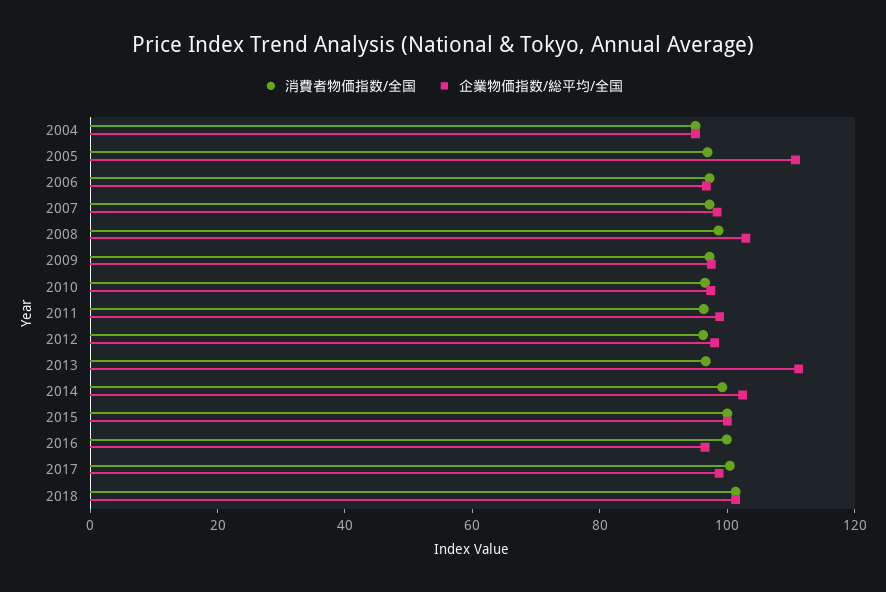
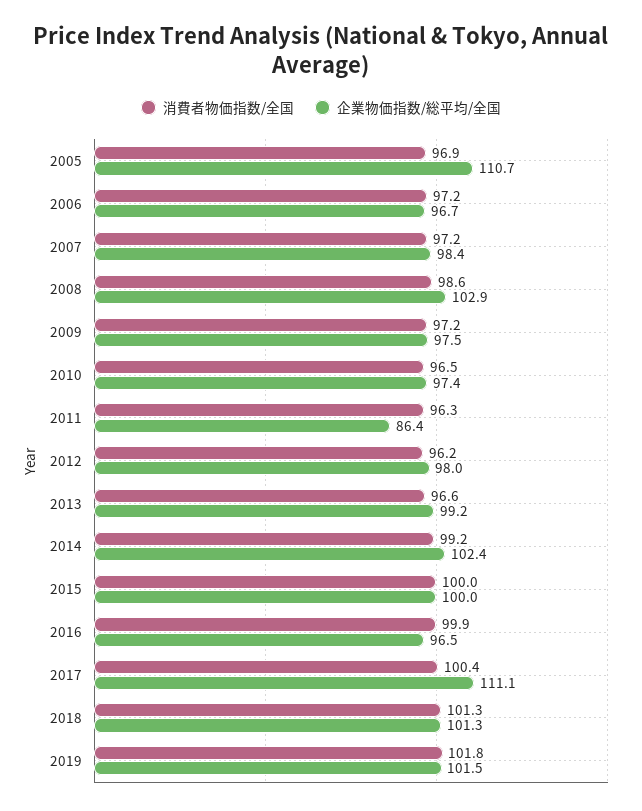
消費者物価指数/全国, 2004: 95 -> none
企業物価指数/総平均/全国, 2004: 95 -> none
企業物価指数/総平均/全国, 2011: 100 -> 86.4
企業物価指数/総平均/全国, 2013: 110 -> 99.2
企業物価指数/総平均/全国, 2017: 100 -> 111.1
消費者物価指数/全国, 2019: none -> 101.8
企業物価指数/総平均/全国, 2019: none -> 101.5

